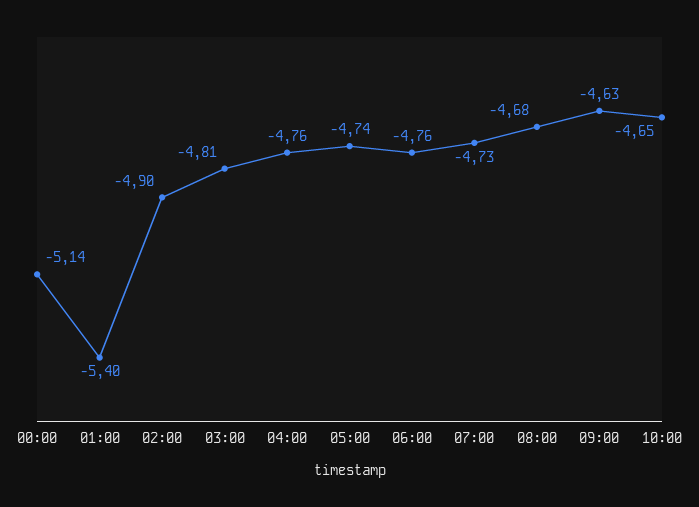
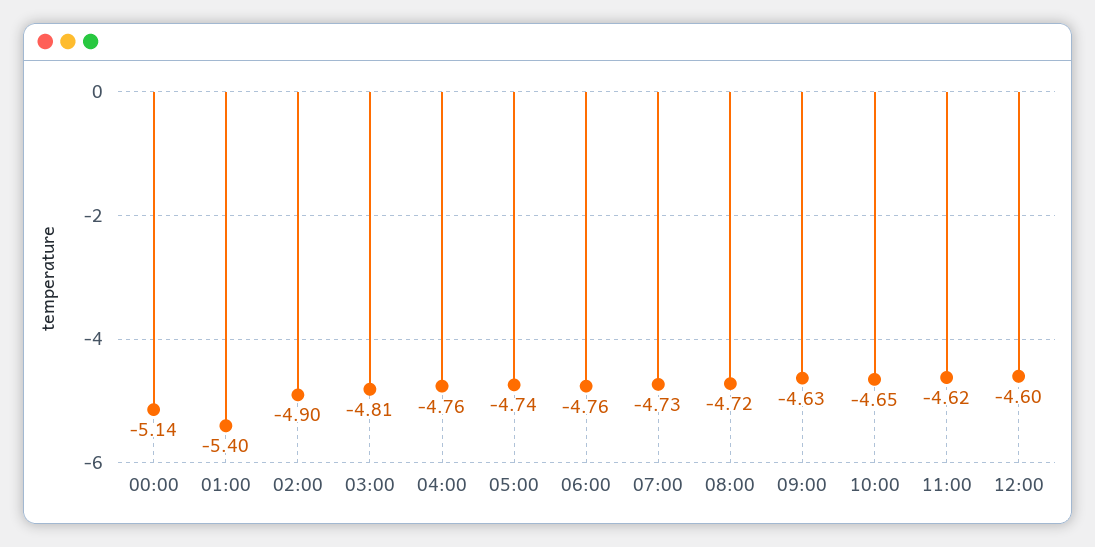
08:00: -4.68 -> -4.72
11:00: none -> -4.62
12:00: none -> -4.6

